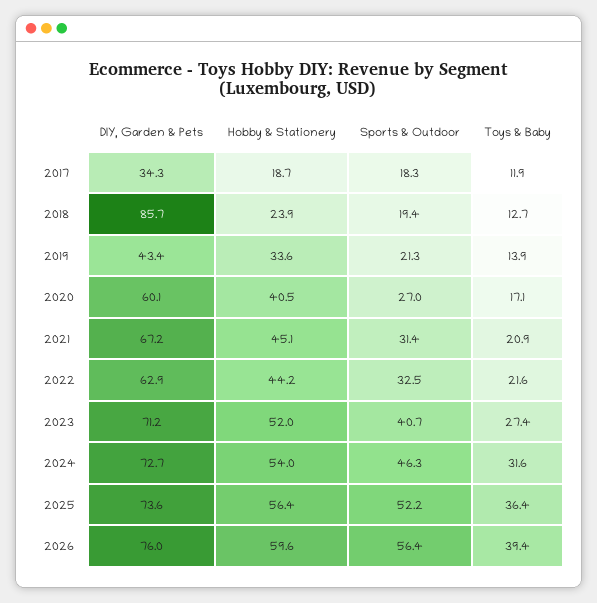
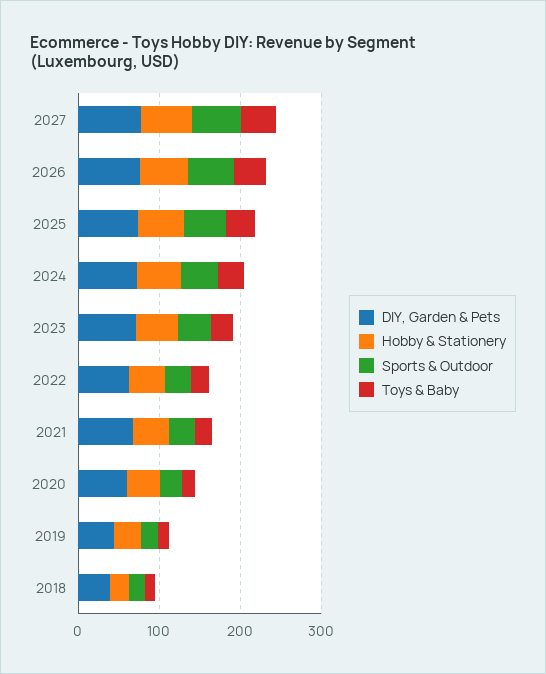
DIY, Garden & Pets, 2017: 34.3 -> none
Hobby & Stationery, 2017: 18.7 -> none
Sports & Outdoor, 2017: 18.3 -> none
Toys & Baby, 2017: 11.9 -> none
DIY, Garden & Pets, 2018: 85.7 -> 40
DIY, Garden & Pets, 2027: none -> 80
Hobby & Stationery, 2027: none -> 60
Sports & Outdoor, 2027: none -> 60
Toys & Baby, 2027: none -> 40

